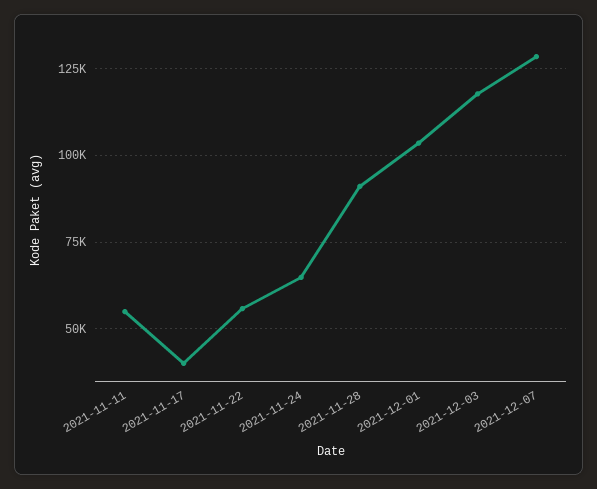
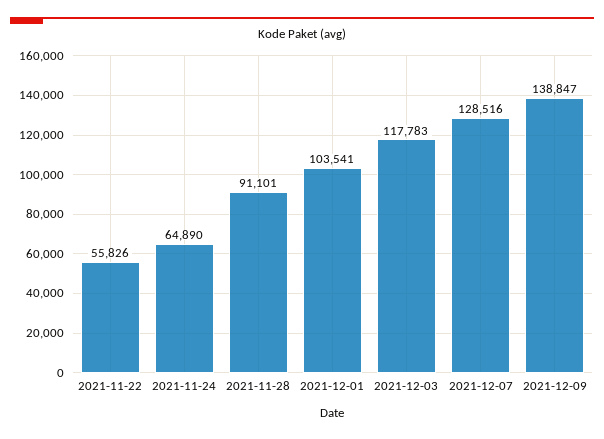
2021-11-11: 55000 -> none
2021-11-17: 40000 -> none
2021-12-09: none -> 138847

